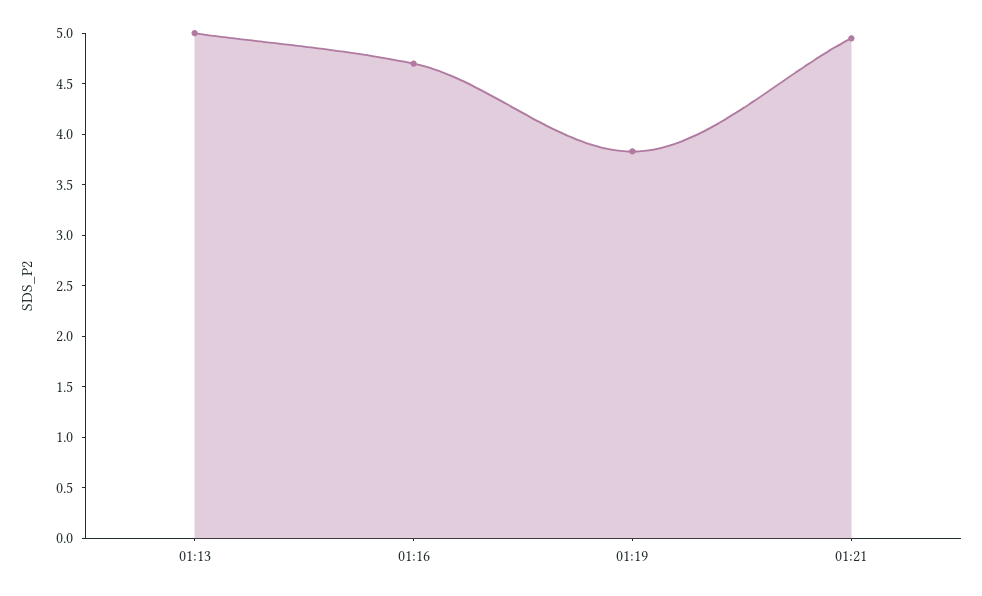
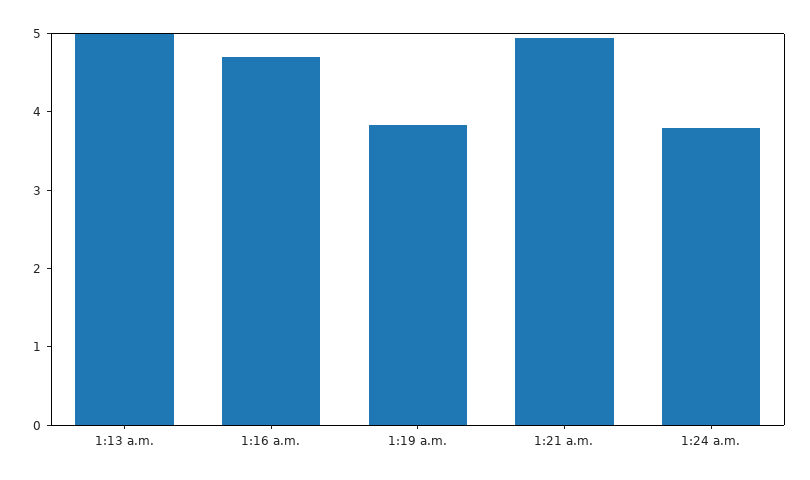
1:24 a.m.: none -> 3.8

